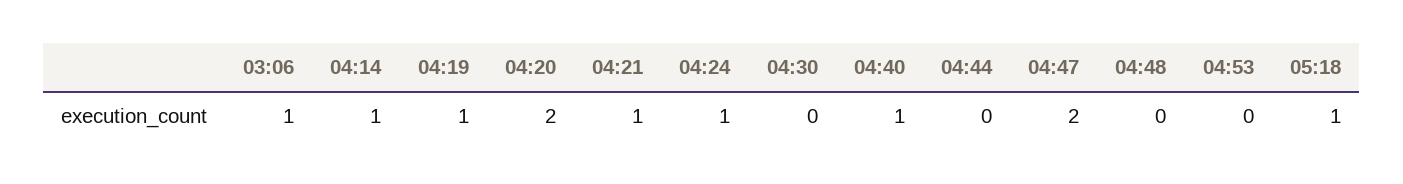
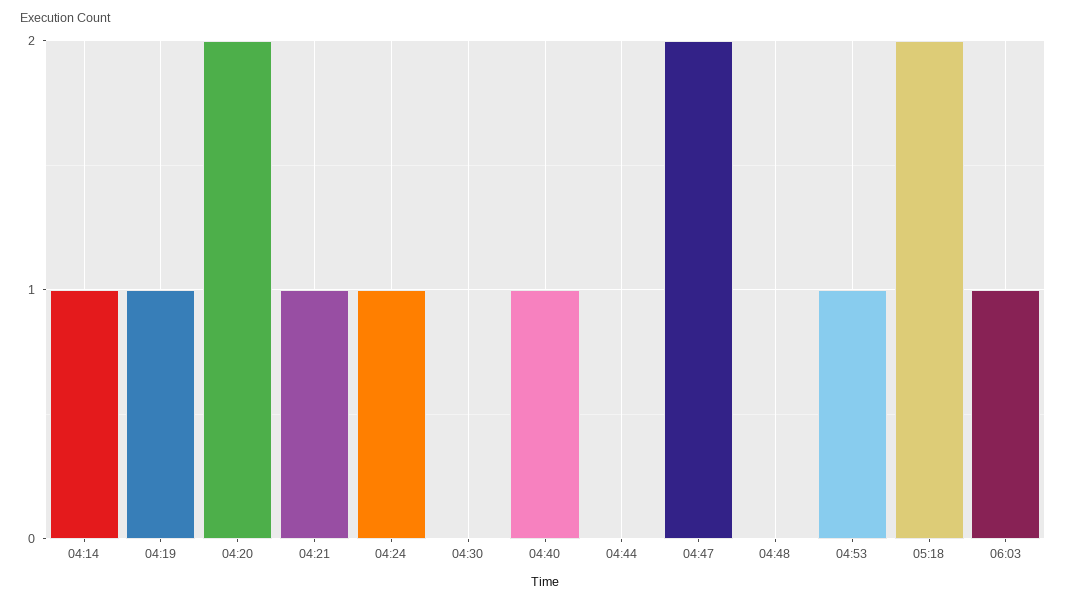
03:06: 1 -> none
04:53: 0 -> 1
05:18: 1 -> 2
06:03: none -> 1

